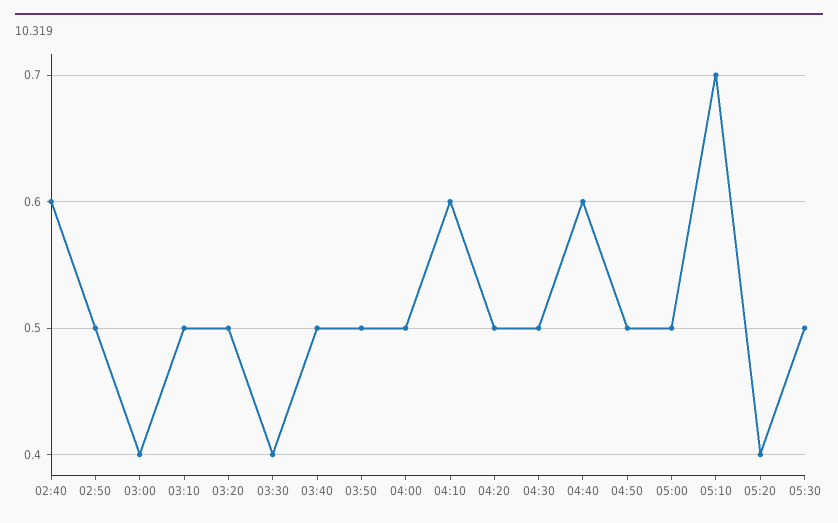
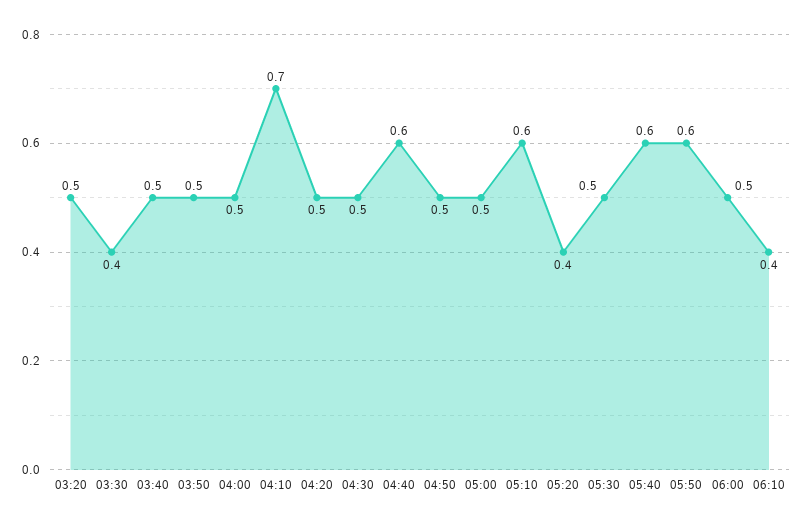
02:40: 0.6 -> none
02:50: 0.5 -> none
03:00: 0.4 -> none
03:10: 0.5 -> none
04:10: 0.6 -> 0.7
05:10: 0.7 -> 0.6
05:40: none -> 0.6
05:50: none -> 0.6
06:00: none -> 0.5
06:10: none -> 0.4

